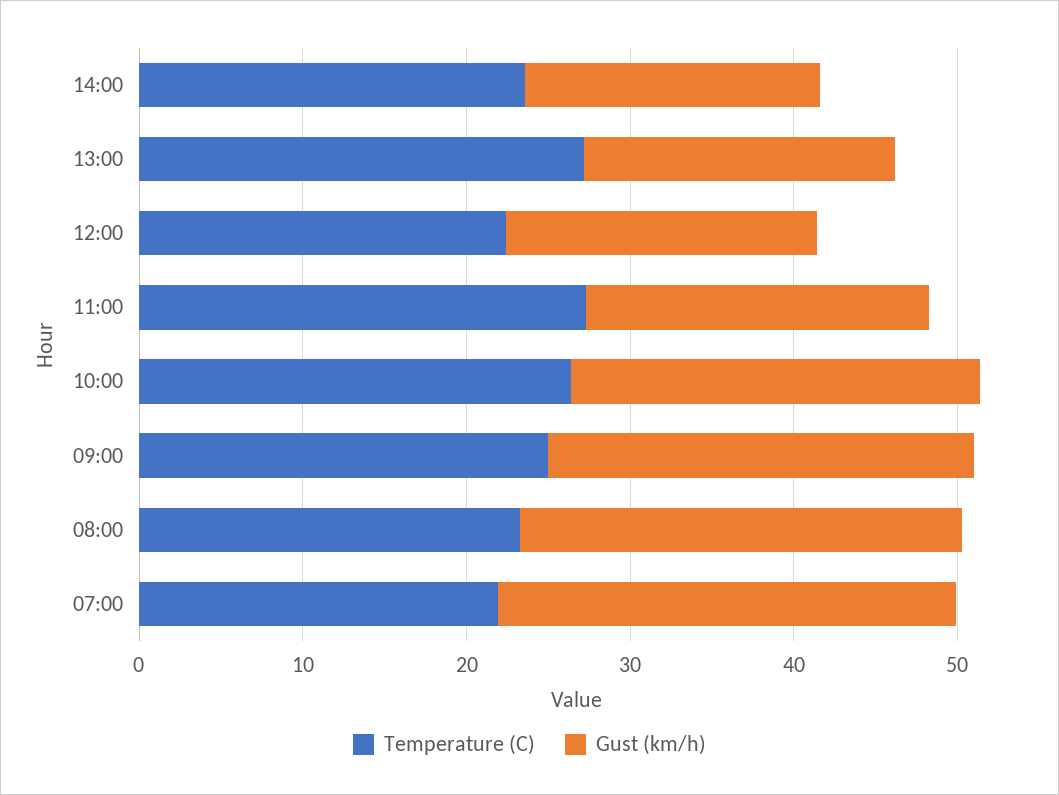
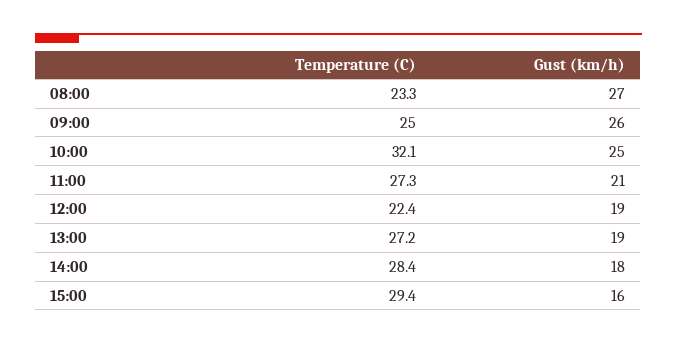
Temperature (C), 14:00: 24 -> 28.4
Temperature (C), 10:00: 26 -> 32.1
Temperature (C), 07:00: 22 -> none
Gust (km/h), 07:00: 28 -> none
Temperature (C), 15:00: none -> 29.4
Gust (km/h), 15:00: none -> 16

